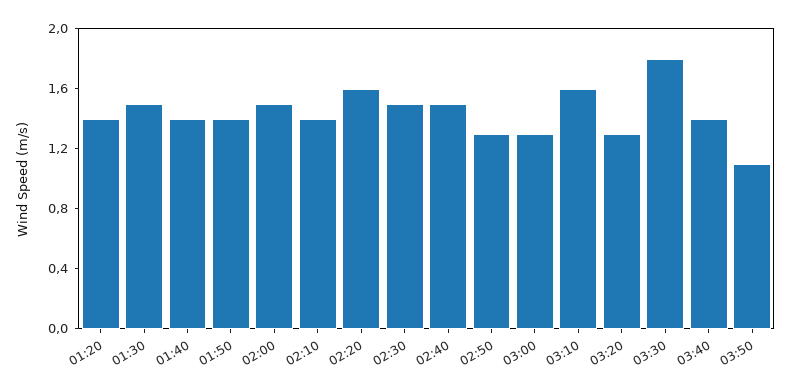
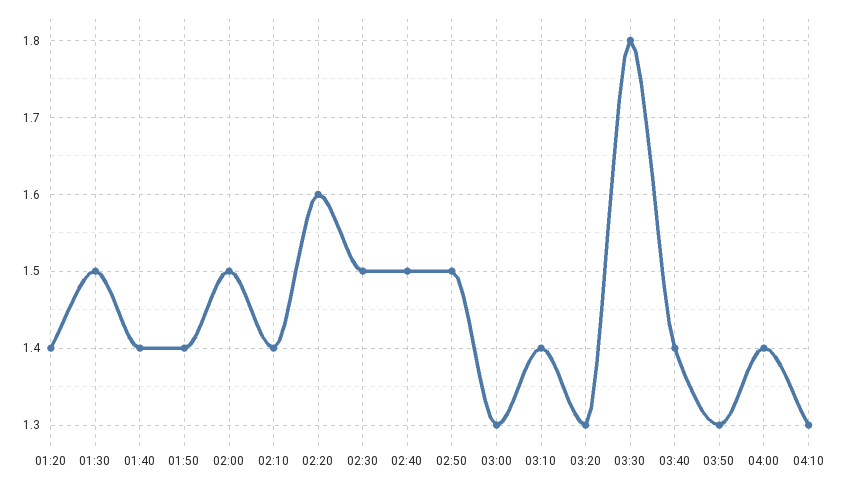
02:50: 1.3 -> 1.5
03:10: 1.6 -> 1.4
03:50: 1.1 -> 1.3
04:00: none -> 1.4
04:10: none -> 1.3

